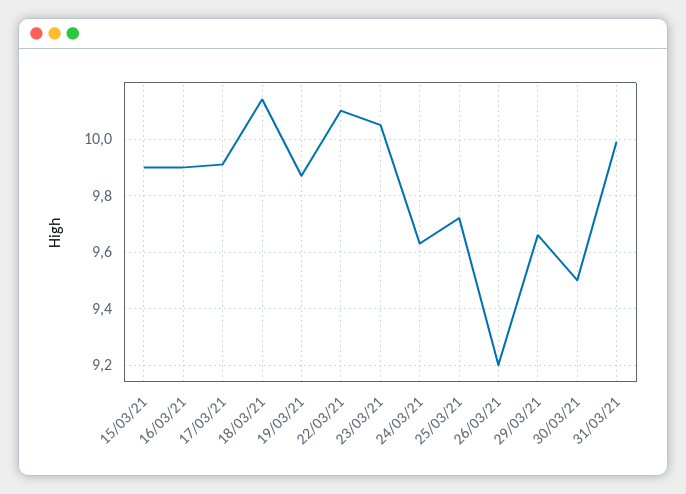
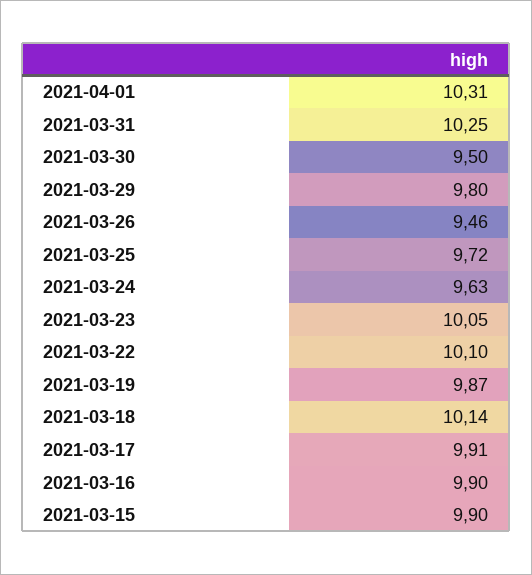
26/03/21: 9.2 -> 9.46
29/03/21: 9.65 -> 9.8
31/03/21: 10 -> 10.25
2021-04-01: none -> 10.31

